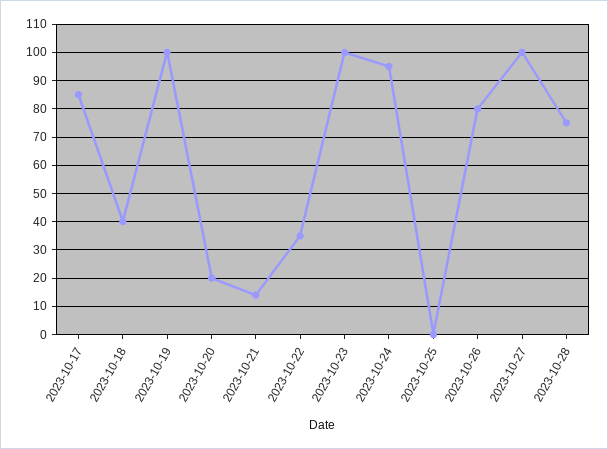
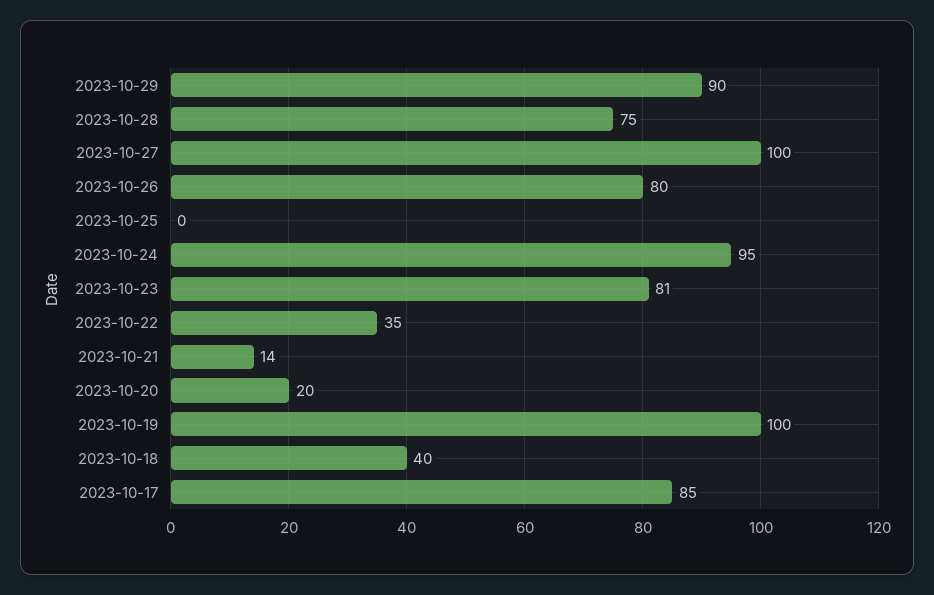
2023-10-23: 100 -> 81
2023-10-29: none -> 90

